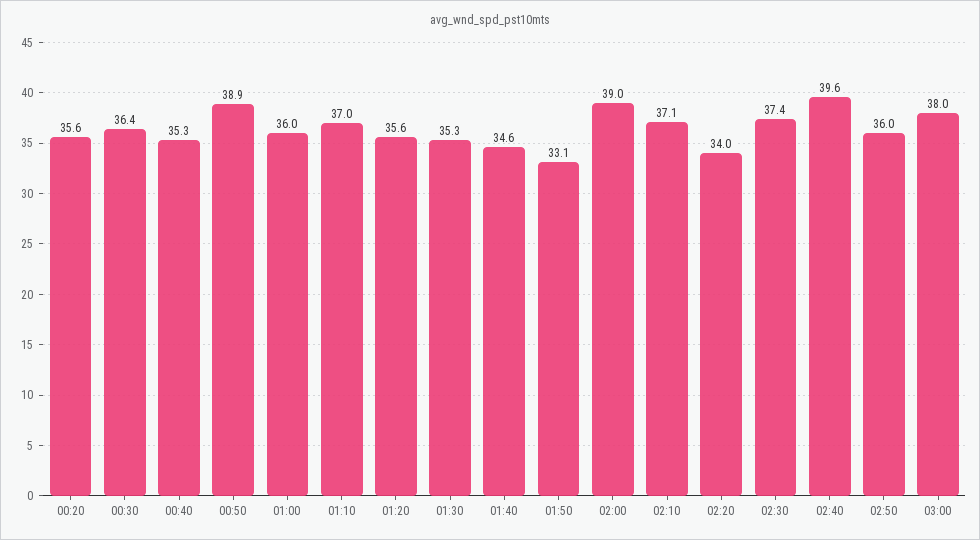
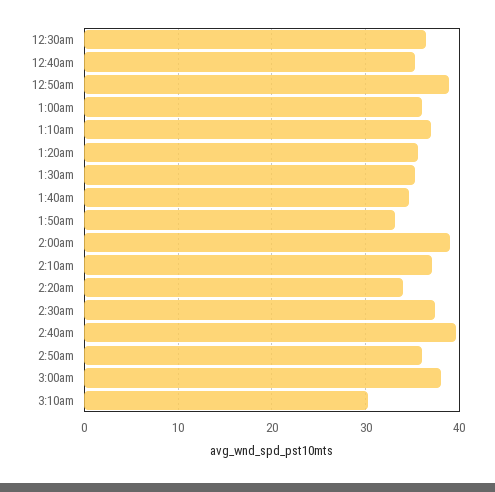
00:20: 35.6 -> none
3:10am: none -> 30

